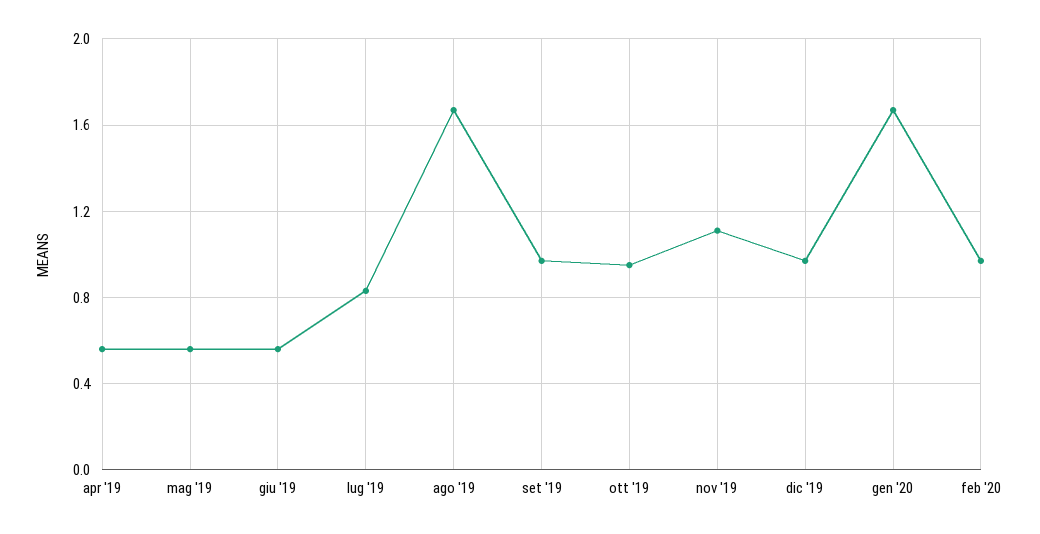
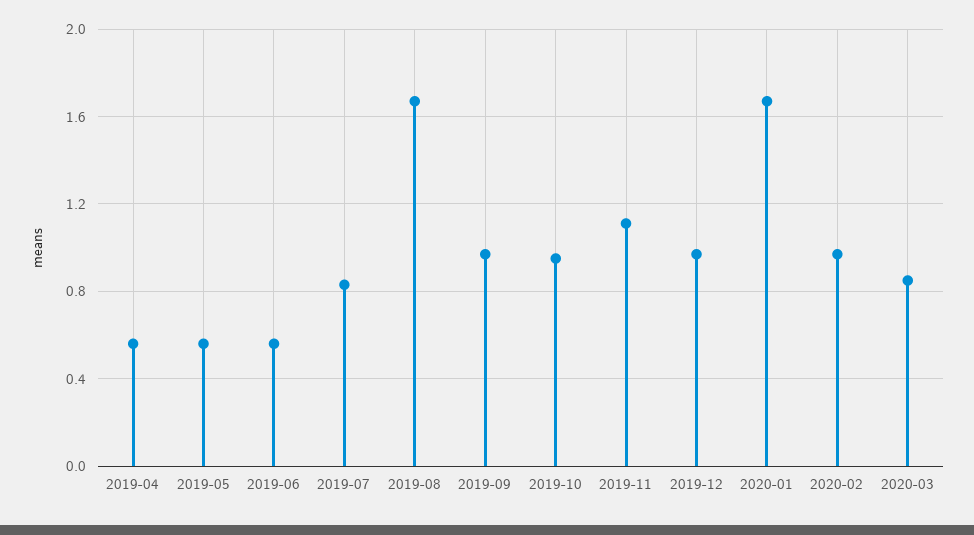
2020-03: none -> 0.85

